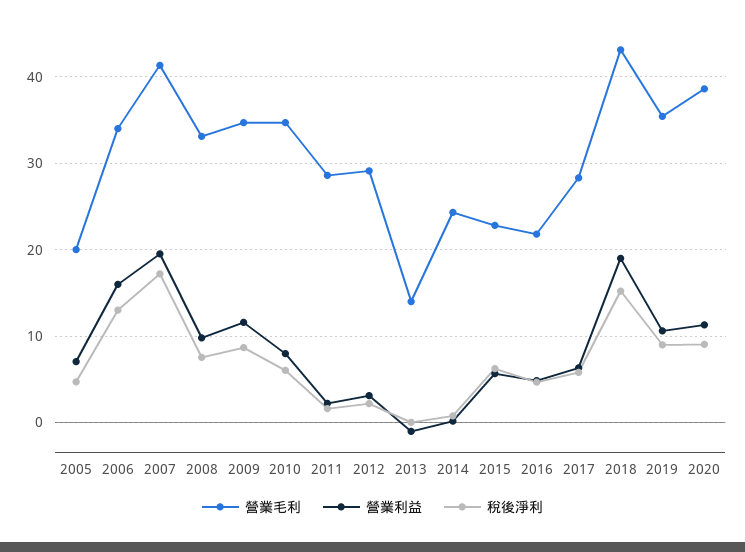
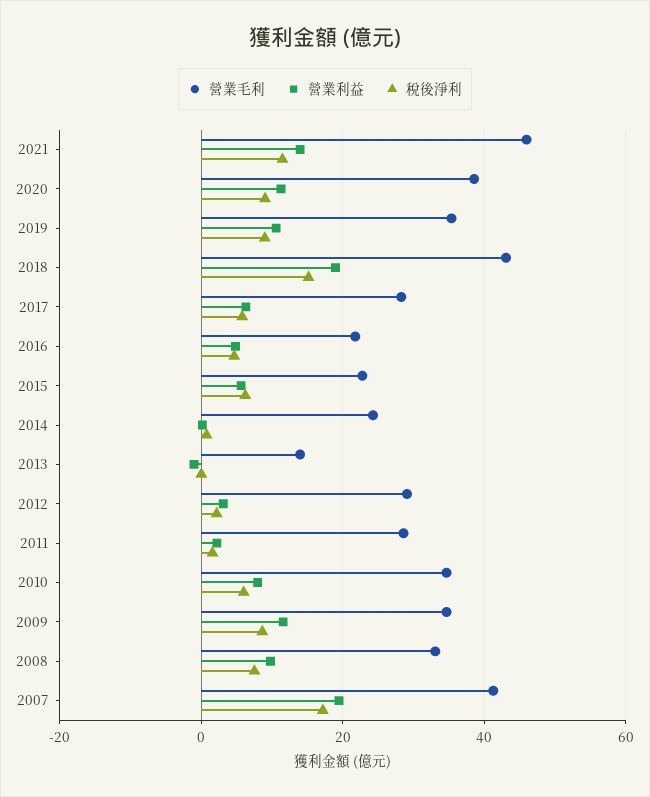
營業毛利, 2005: 20 -> none
營業利益, 2005: 7 -> none
稅後淨利, 2005: 5 -> none
營業毛利, 2006: 34 -> none
營業利益, 2006: 16 -> none
稅後淨利, 2006: 13 -> none
營業毛利, 2021: none -> 46
營業利益, 2021: none -> 14
稅後淨利, 2021: none -> 12

